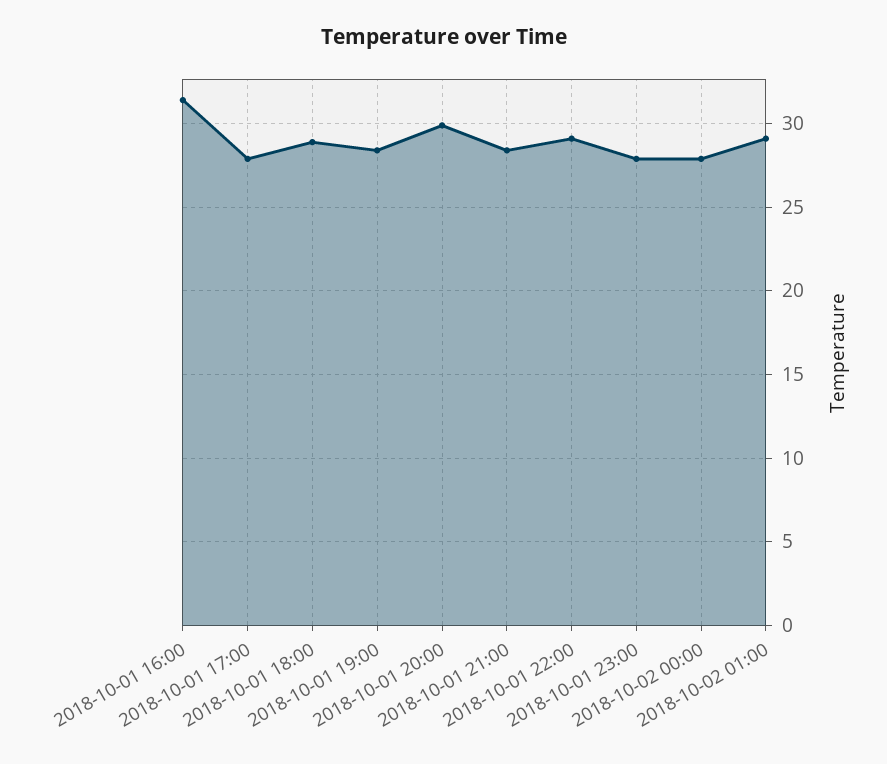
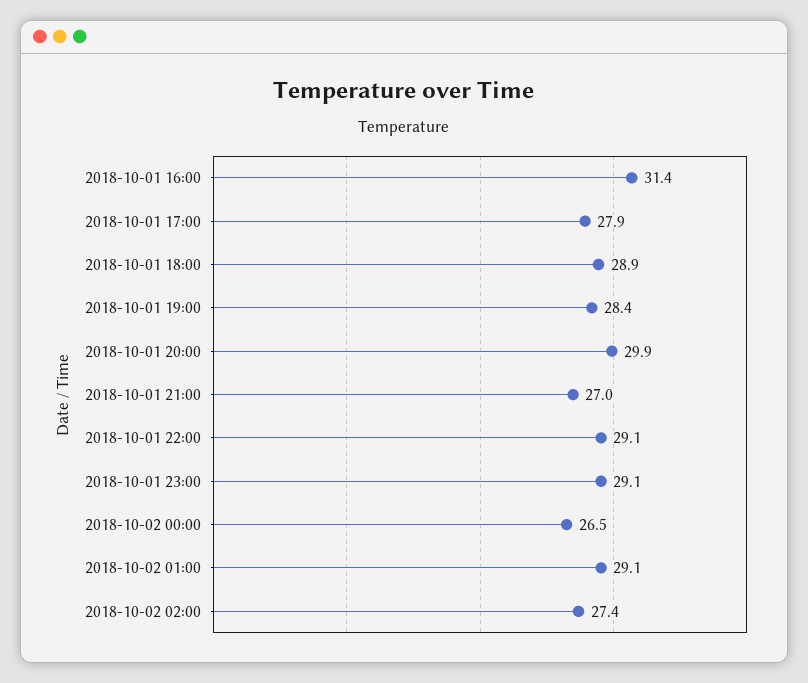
2018-10-01 21:00: 28.5 -> 27
2018-10-01 23:00: 28 -> 29.1
2018-10-02 00:00: 28 -> 26.5
2018-10-02 02:00: none -> 27.4

